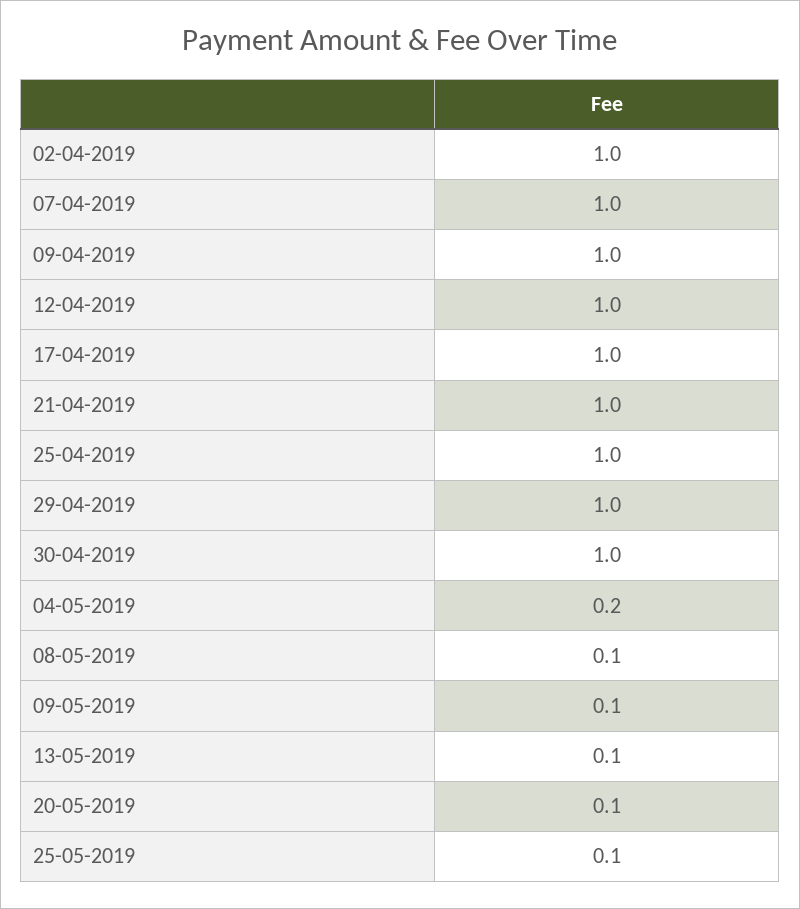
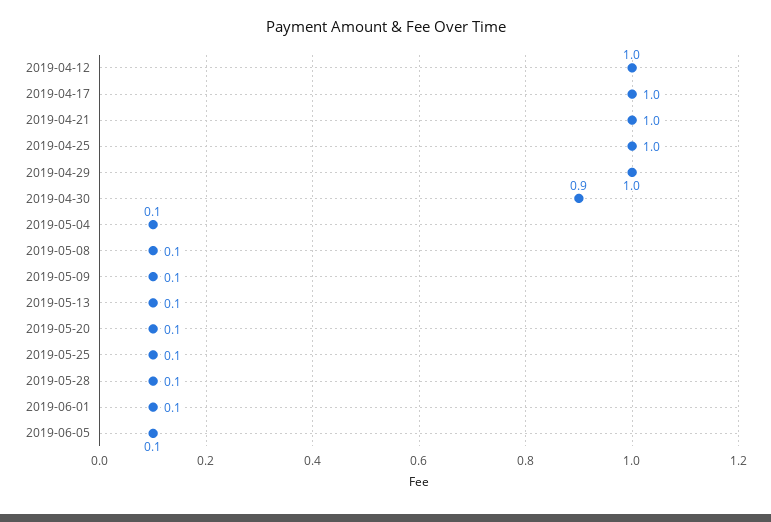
02-04-2019: 1 -> none
07-04-2019: 1 -> none
09-04-2019: 1 -> none
30-04-2019: 1 -> 0.9
04-05-2019: 0.2 -> 0.1
2019-05-28: none -> 0.1
2019-06-01: none -> 0.1
2019-06-05: none -> 0.1

